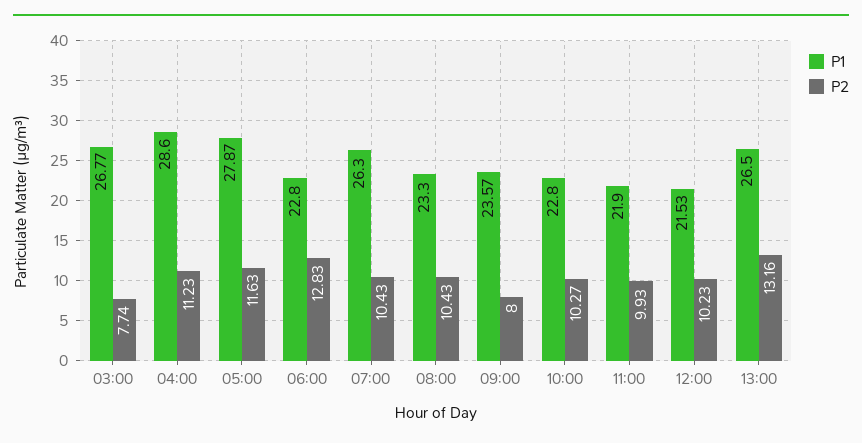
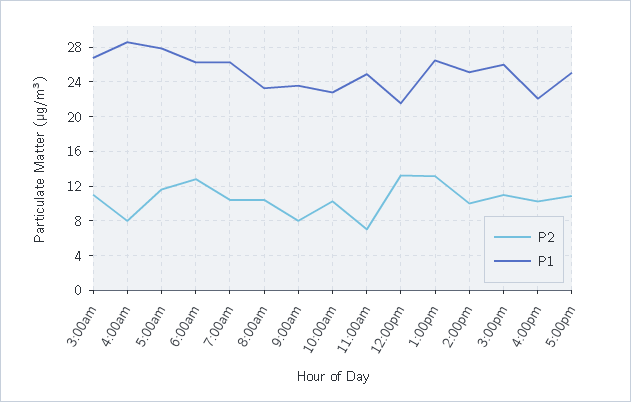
P2, 03:00: 7.74 -> 11
P2, 04:00: 11.23 -> 8
P1, 06:00: 22.8 -> 26
P1, 11:00: 21.9 -> 25
P2, 11:00: 9.93 -> 7
P2, 12:00: 10.23 -> 13
P2, 2:00pm: none -> 10
P1, 2:00pm: none -> 25
P2, 3:00pm: none -> 11
P1, 3:00pm: none -> 26
P2, 4:00pm: none -> 10
P1, 4:00pm: none -> 22
P2, 5:00pm: none -> 11
P1, 5:00pm: none -> 25

